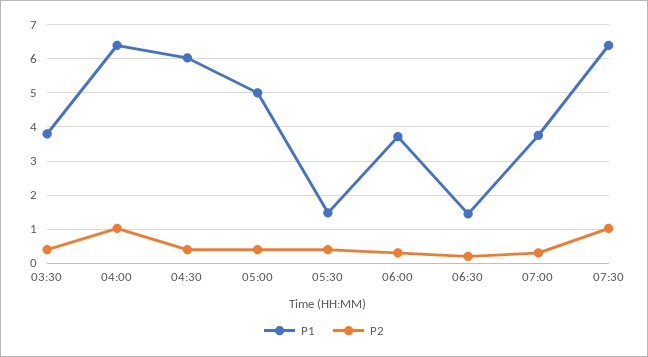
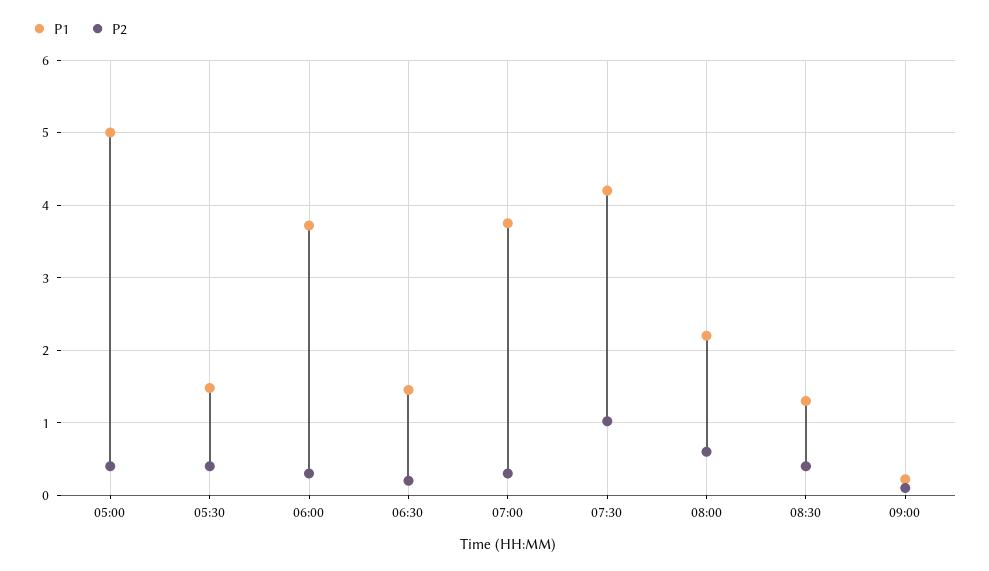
P1, 03:30: 3.8 -> none
P2, 03:30: 0.4 -> none
P1, 04:00: 6.4 -> none
P2, 04:00: 1 -> none
P1, 04:30: 6 -> none
P2, 04:30: 0.4 -> none
P1, 07:30: 6.4 -> 4.2
P1, 08:00: none -> 2.2
P2, 08:00: none -> 0.6
P1, 08:30: none -> 1.3
P2, 08:30: none -> 0.4
P1, 09:00: none -> 0.2
P2, 09:00: none -> 0.1

